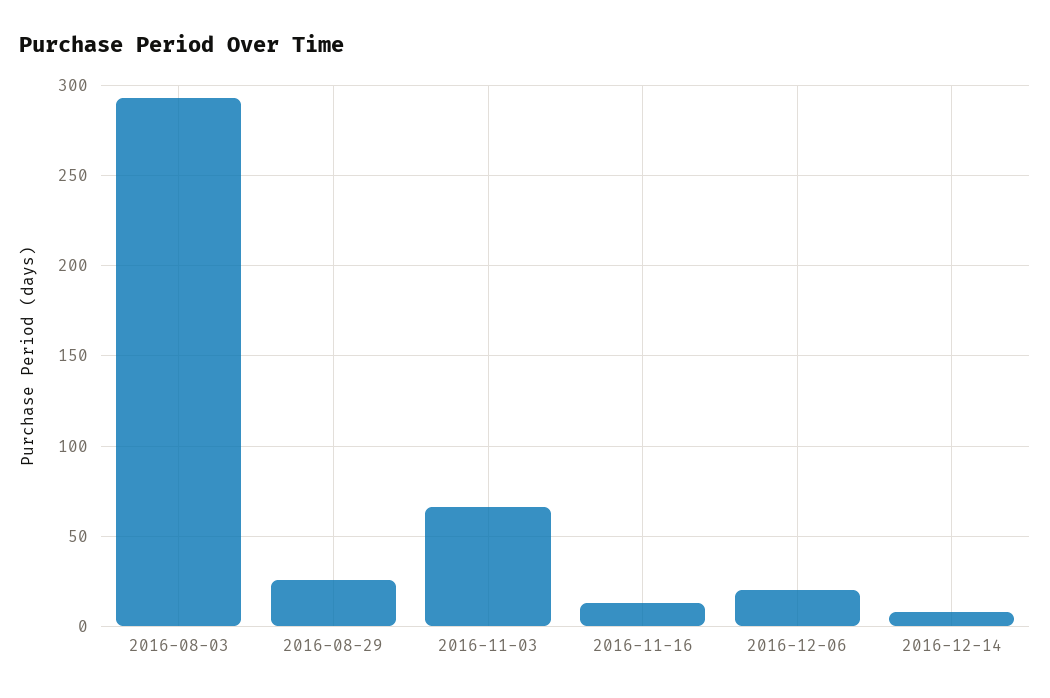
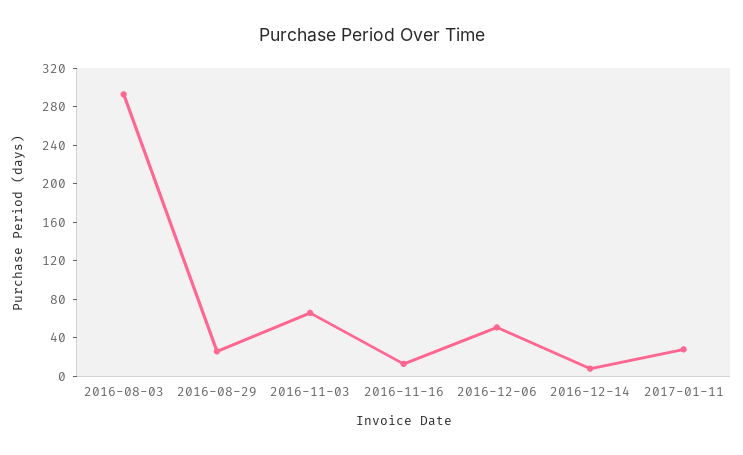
2016-12-06: 20 -> 50
2017-01-11: none -> 30

